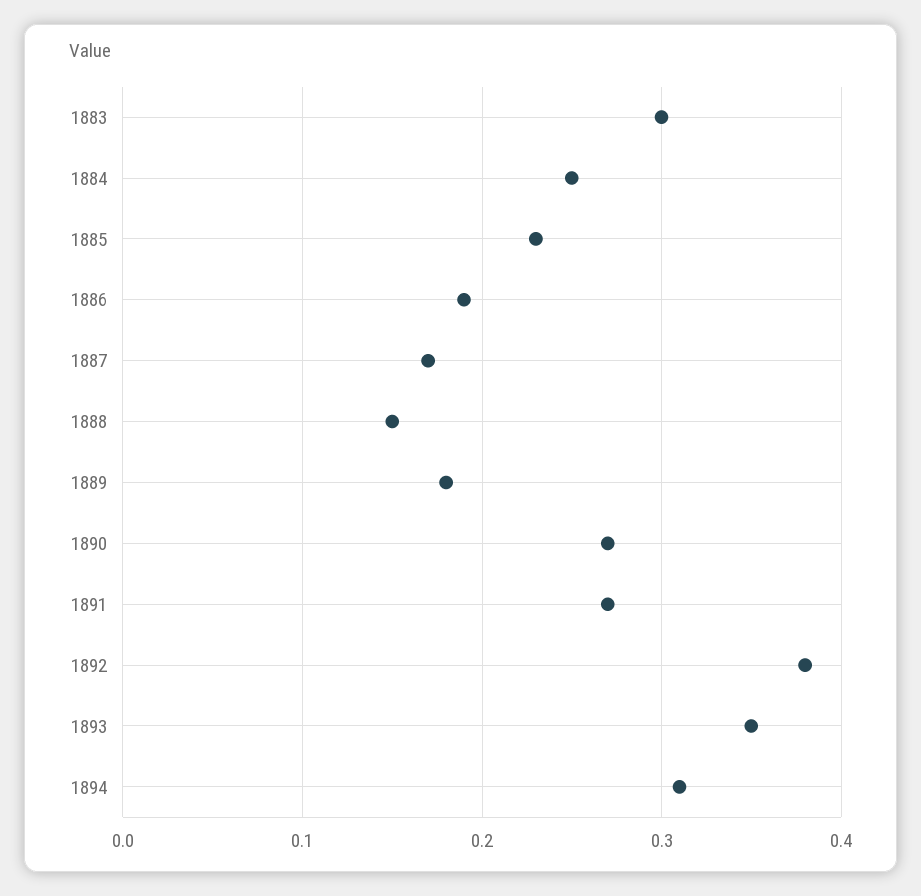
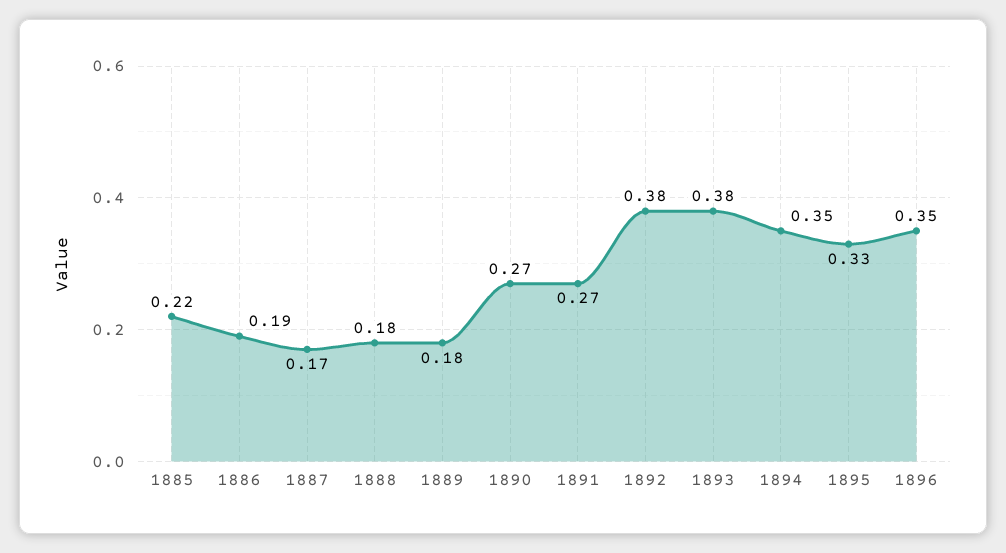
1883: 0.3 -> none
1884: 0.25 -> none
1885: 0.23 -> 0.22
1888: 0.15 -> 0.18
1893: 0.35 -> 0.38
1894: 0.31 -> 0.35
1895: none -> 0.33
1896: none -> 0.35

